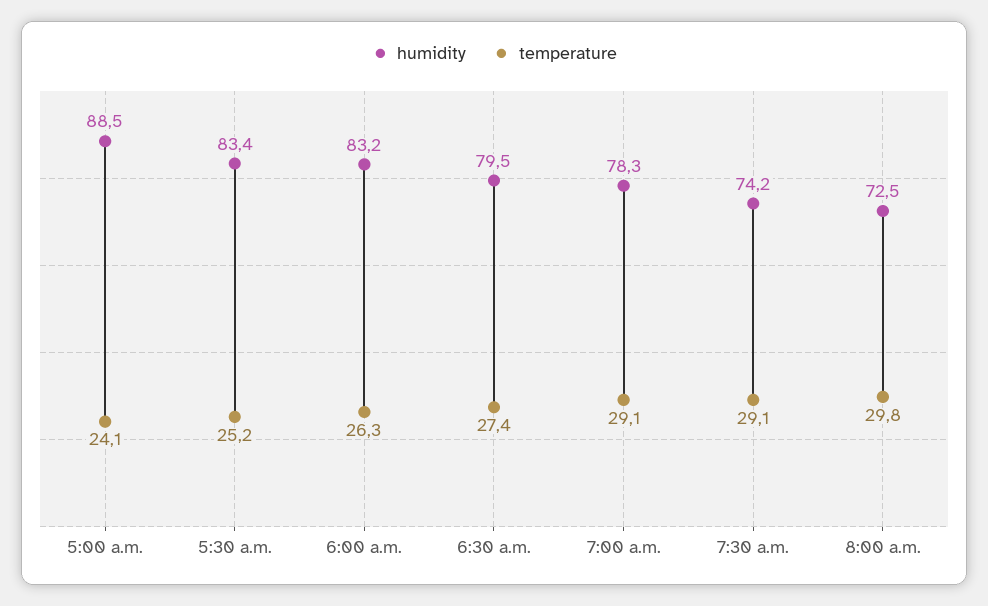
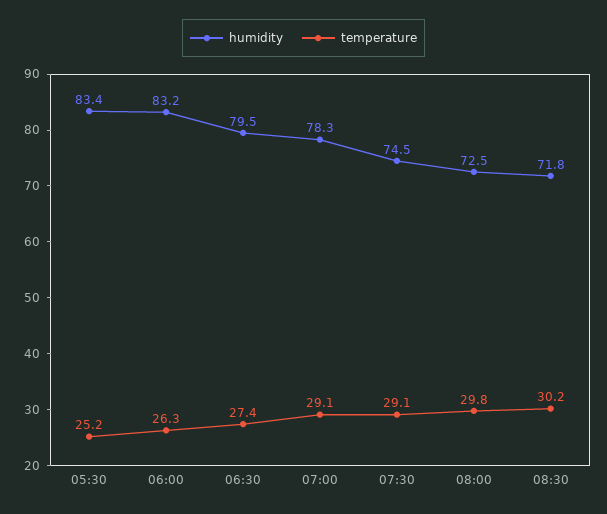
humidity, 5:00 a.m.: 88.5 -> none
temperature, 5:00 a.m.: 24.1 -> none
humidity, 7:30 a.m.: 74.2 -> 74.5
humidity, 08:30: none -> 71.8
temperature, 08:30: none -> 30.2

